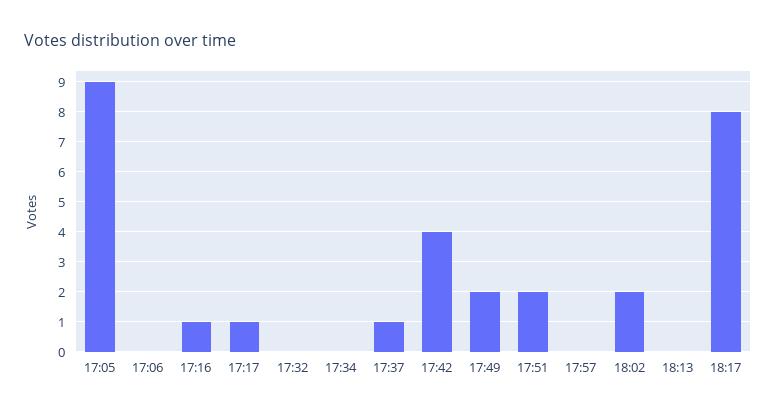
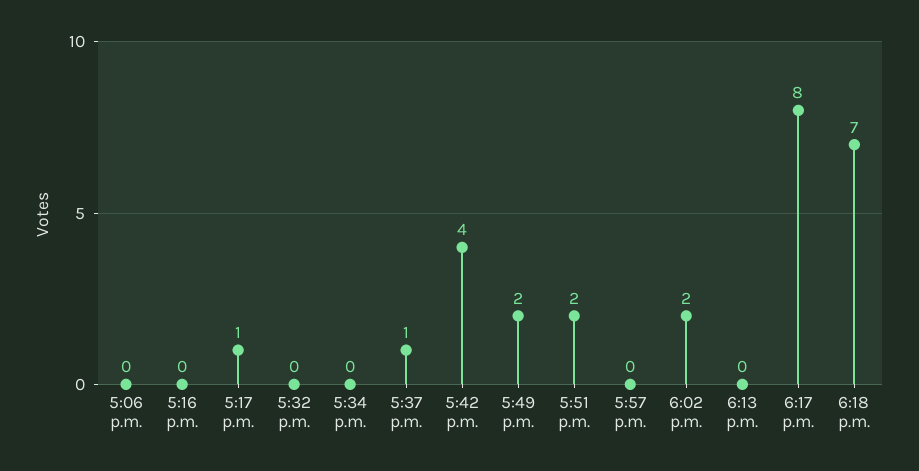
17:05: 9 -> none
17:16: 1 -> 0
6:18 p.m.: none -> 7

